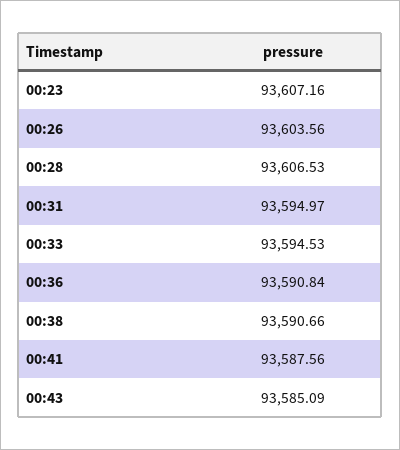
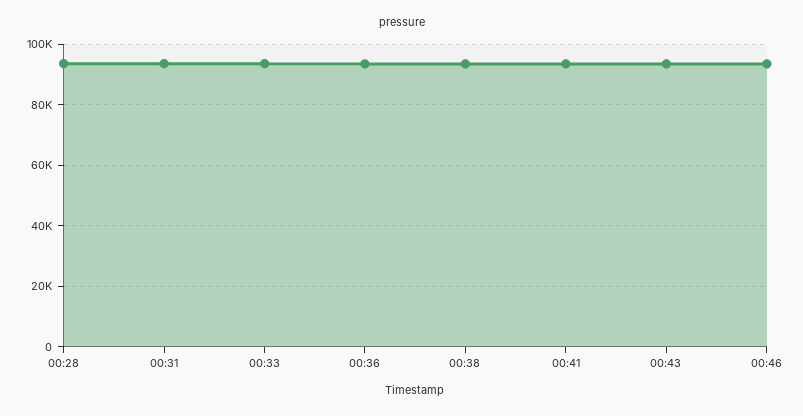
00:23: 93607.16 -> none
00:26: 93603.56 -> none
00:46: none -> 94000

